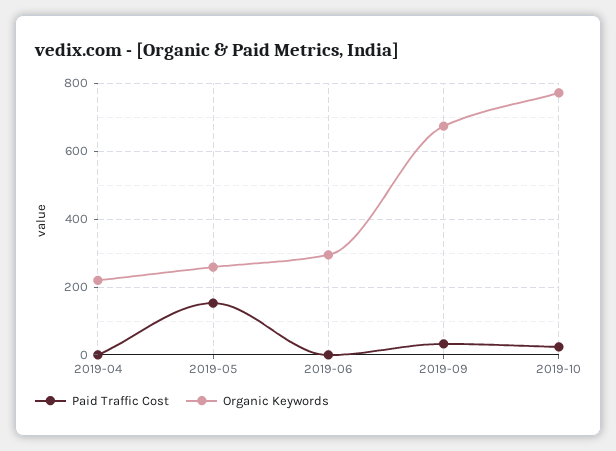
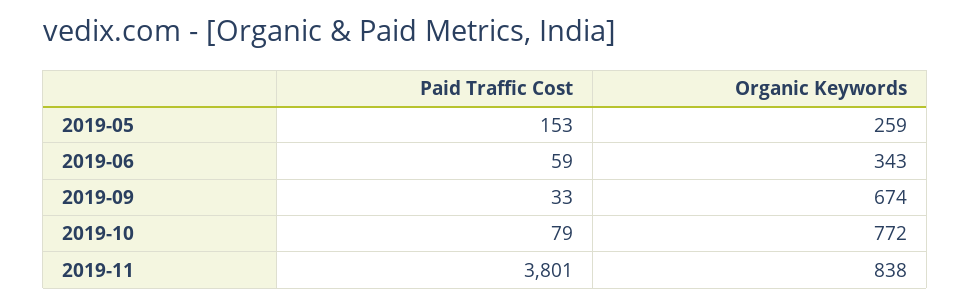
Paid Traffic Cost, 2019-04: 0 -> none
Organic Keywords, 2019-04: 220 -> none
Paid Traffic Cost, 2019-06: 0 -> 59
Organic Keywords, 2019-06: 300 -> 343
Paid Traffic Cost, 2019-10: 20 -> 79
Paid Traffic Cost, 2019-11: none -> 3801
Organic Keywords, 2019-11: none -> 838

